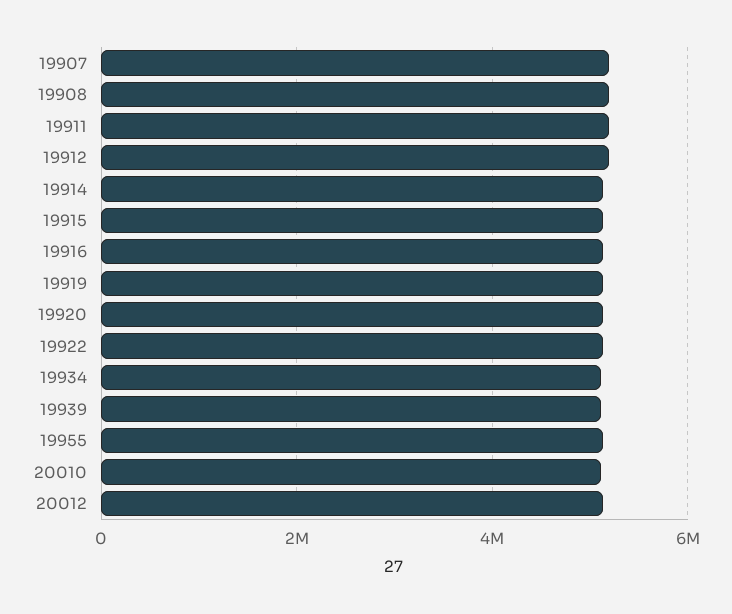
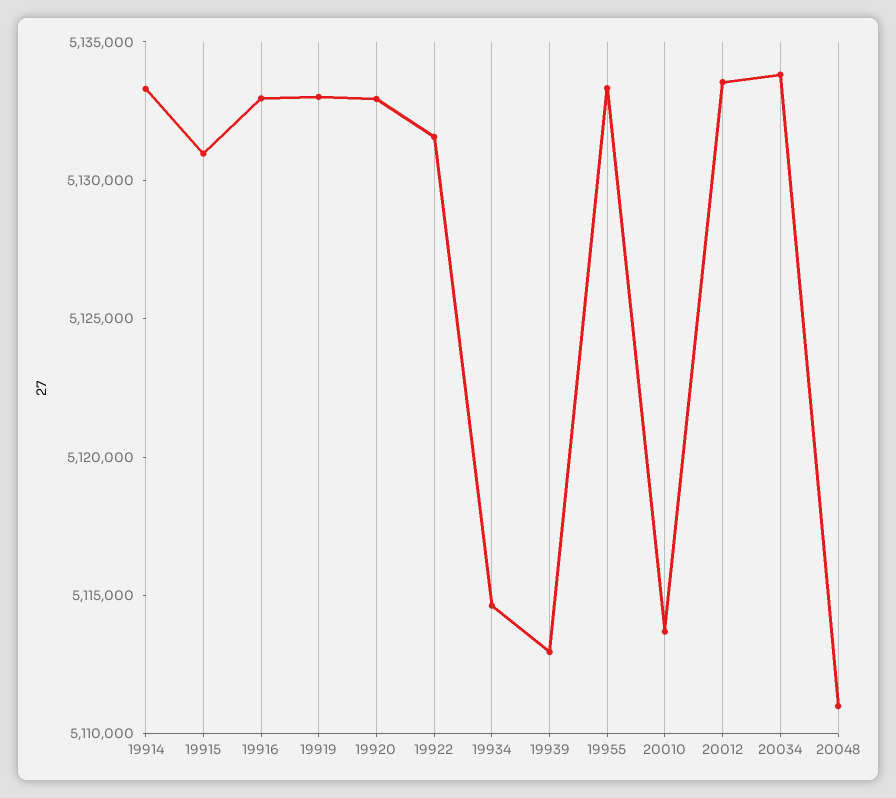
19907: 5200000 -> none
19908: 5200000 -> none
19911: 5200000 -> none
19912: 5200000 -> none
20034: none -> 5134000
20048: none -> 5111000

